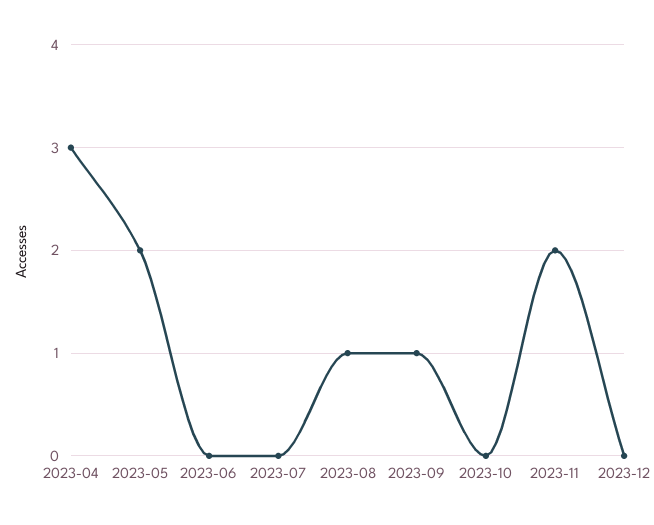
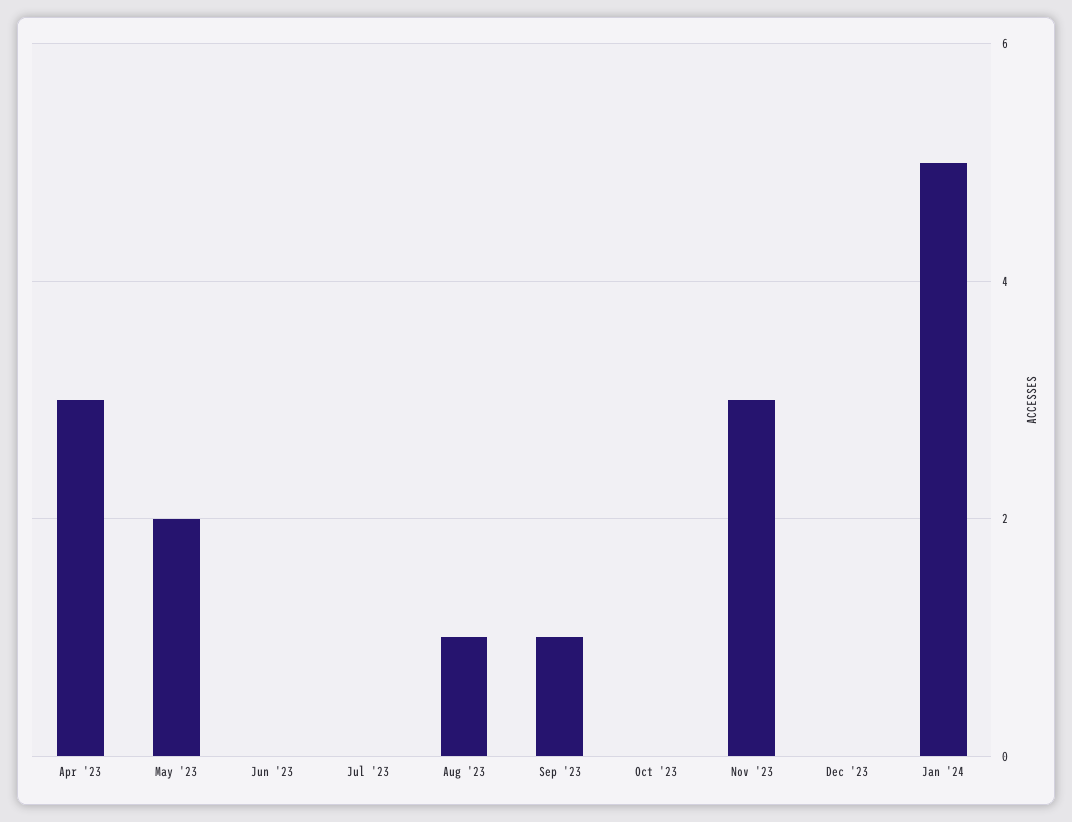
2023-11: 2 -> 3
Jan '24: none -> 5

